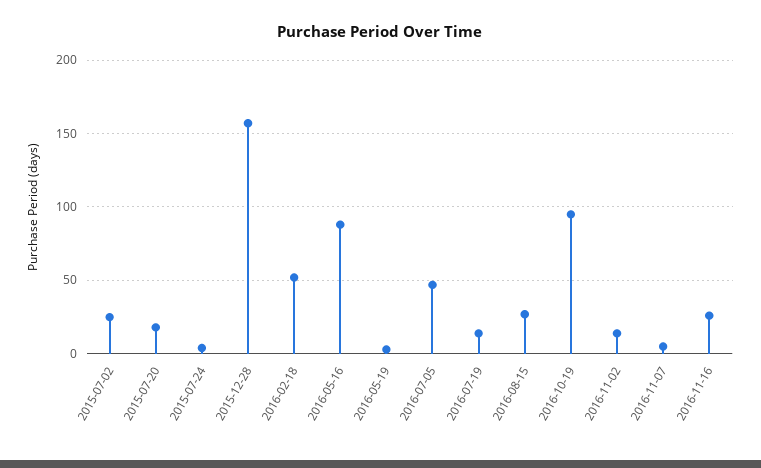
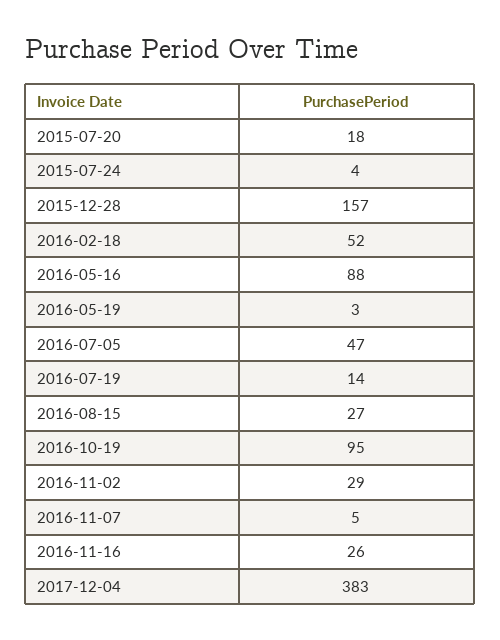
2015-07-02: 25 -> none
2016-11-02: 15 -> 29
2017-12-04: none -> 383

